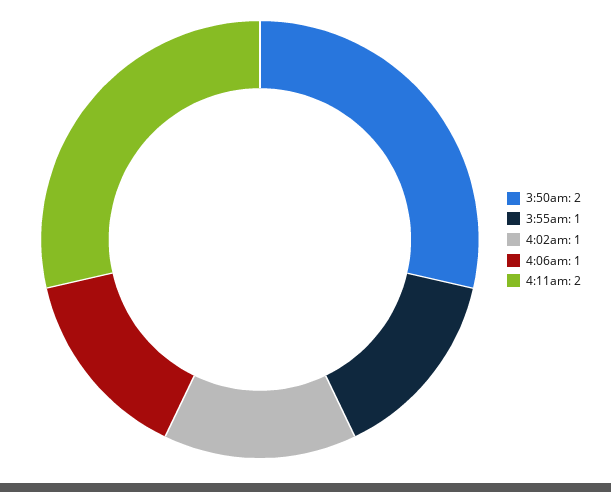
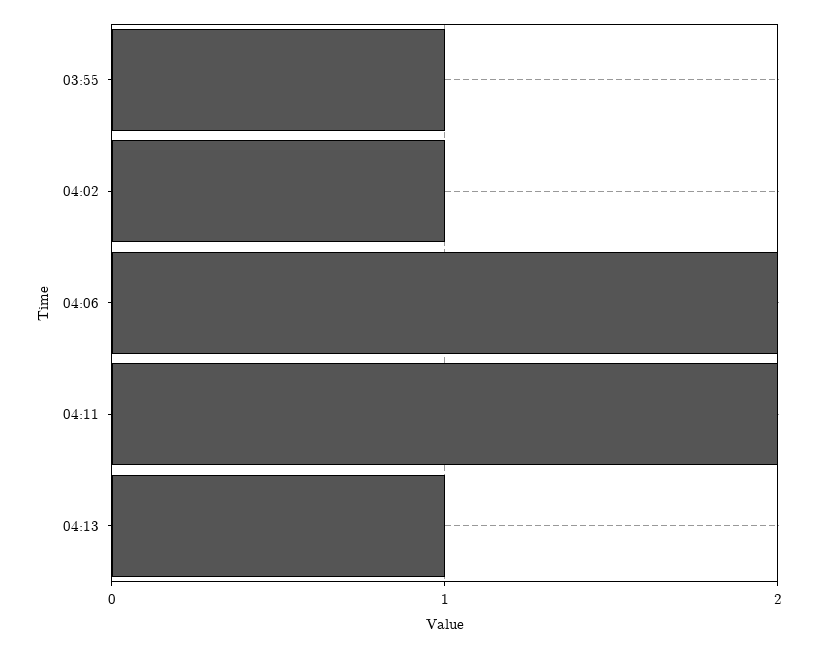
3:50am: 2 -> none
4:06am: 1 -> 2
04:13: none -> 1

